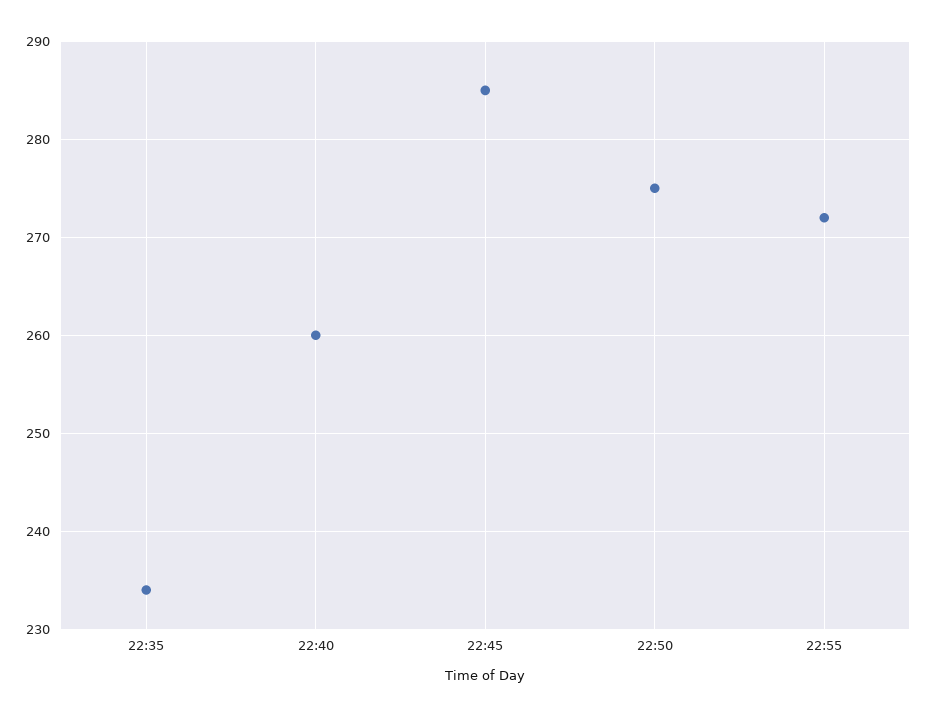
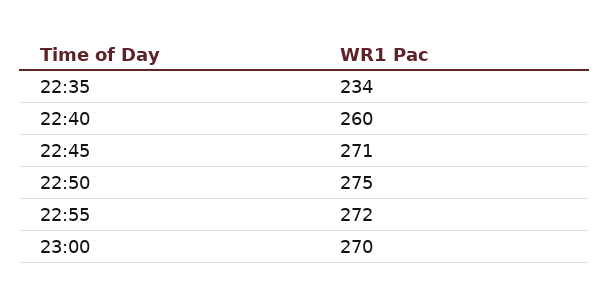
22:45: 285 -> 271
23:00: none -> 270

